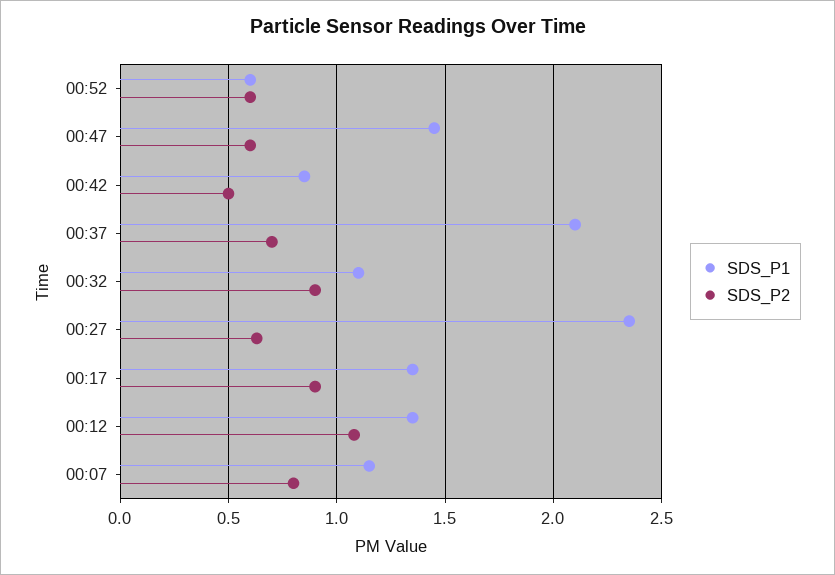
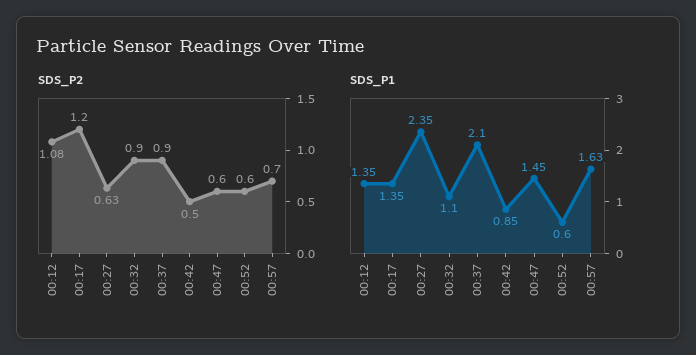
SDS_P2, 00:37: 0.7 -> 0.9
SDS_P2, 00:17: 0.9 -> 1.2
SDS_P1, 00:07: 1.15 -> none
SDS_P2, 00:07: 0.8 -> none
SDS_P2, 00:57: none -> 0.7
SDS_P1, 00:57: none -> 1.63

